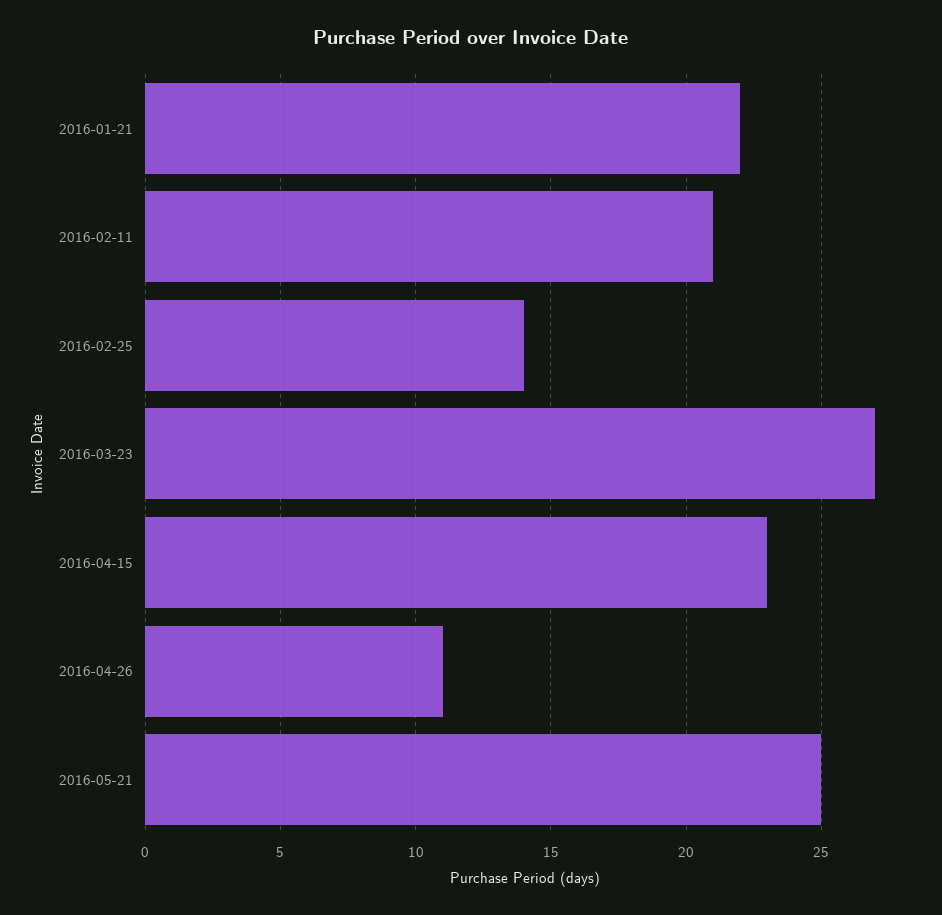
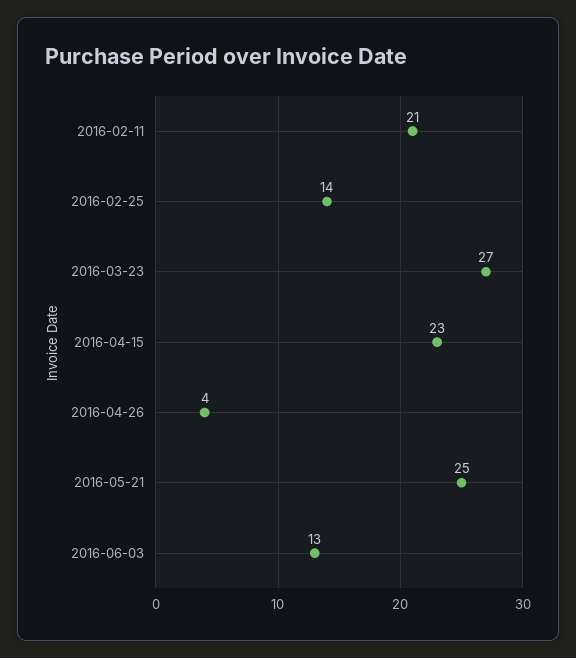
2016-01-21: 22 -> none
2016-04-26: 11 -> 4
2016-06-03: none -> 13

